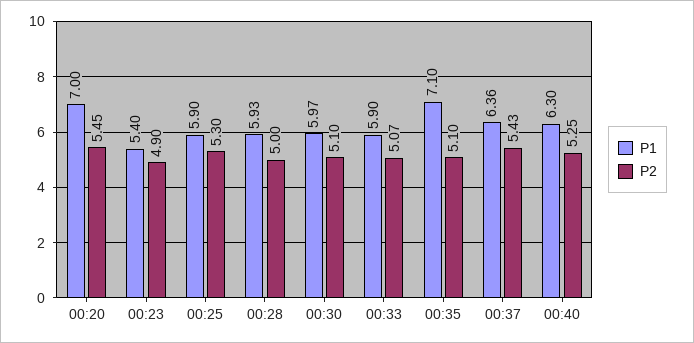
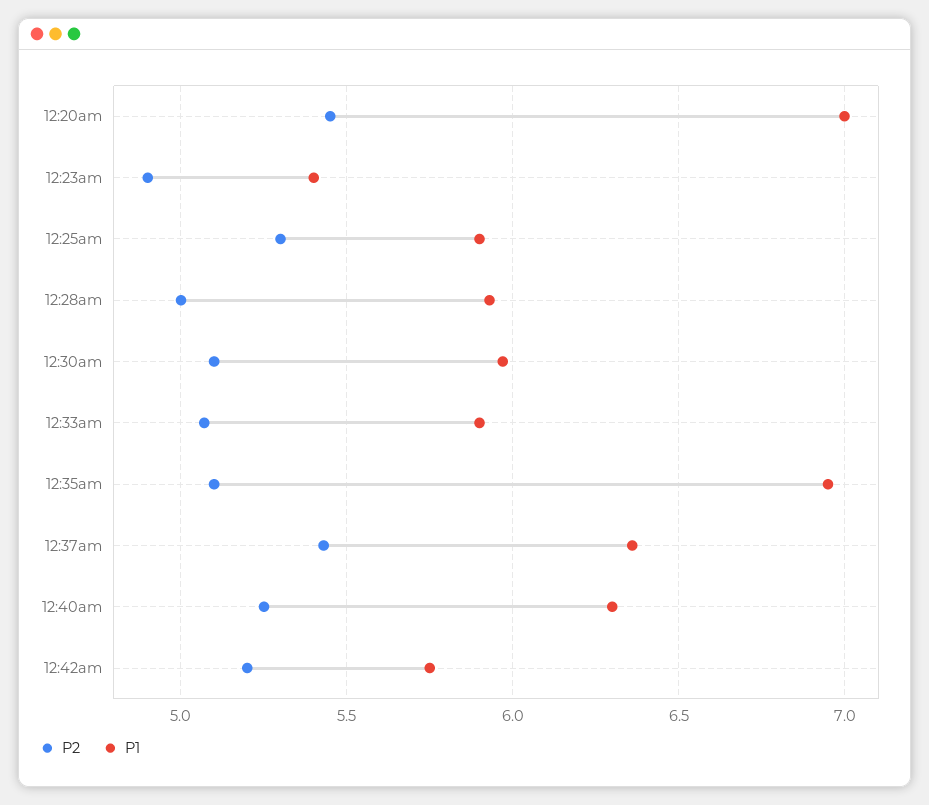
P1, 00:35: 7.1 -> 6.95
P2, 12:42am: none -> 5.2
P1, 12:42am: none -> 5.75

